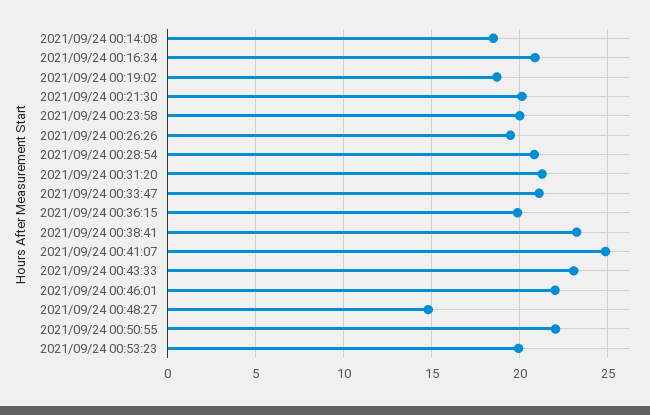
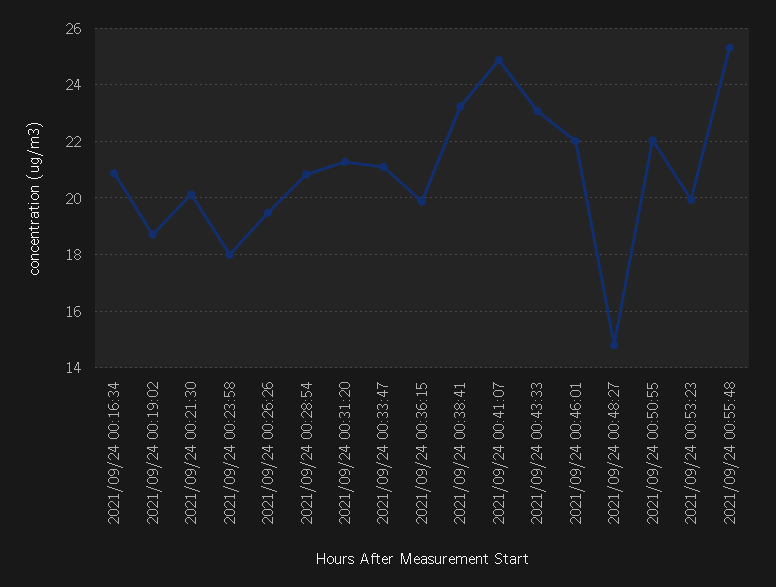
2021/09/24 00:14:08: 18.5 -> none
2021/09/24 00:23:58: 20 -> 18
2021/09/24 00:55:48: none -> 25.25

